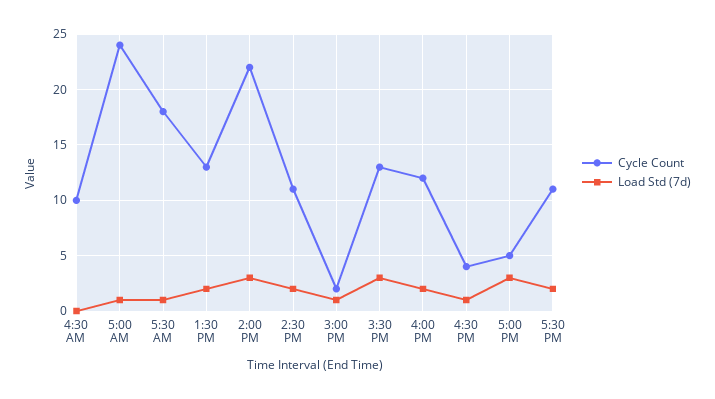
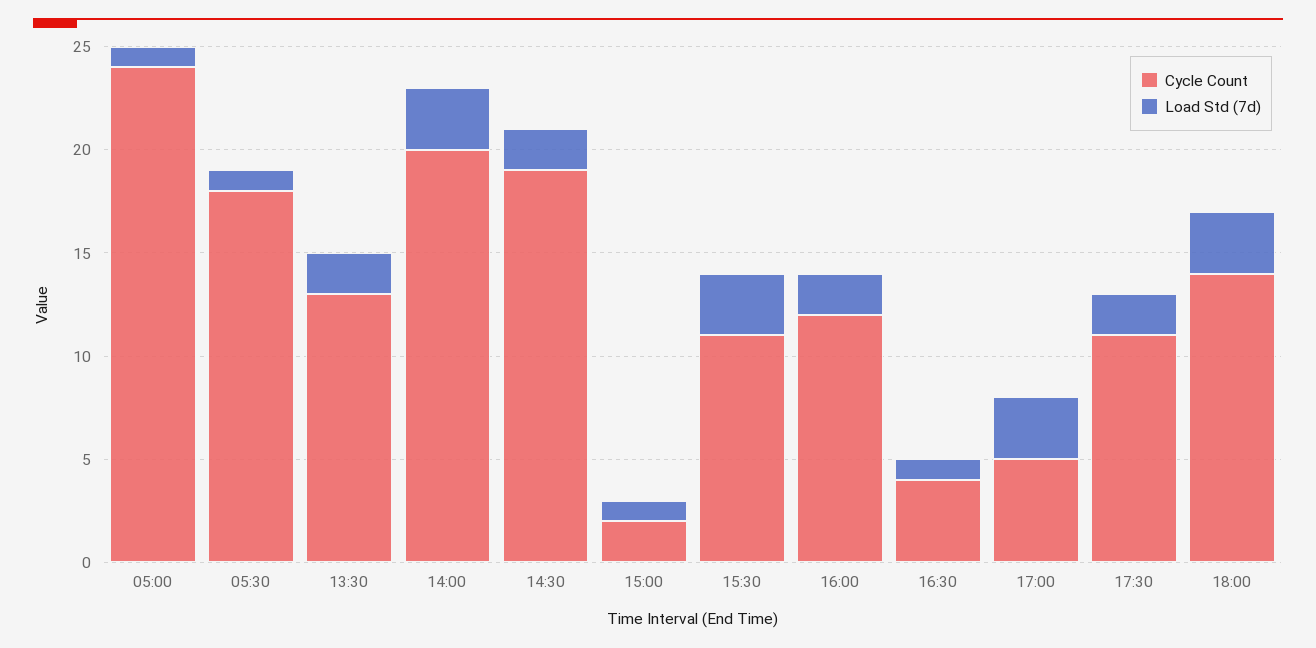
Cycle Count, 4:30 AM: 10 -> none
Load Std (7d), 4:30 AM: 0 -> none
Cycle Count, 2:00 PM: 22 -> 20
Cycle Count, 2:30 PM: 11 -> 19
Cycle Count, 3:30 PM: 13 -> 11
Cycle Count, 18:00: none -> 14
Load Std (7d), 18:00: none -> 3

